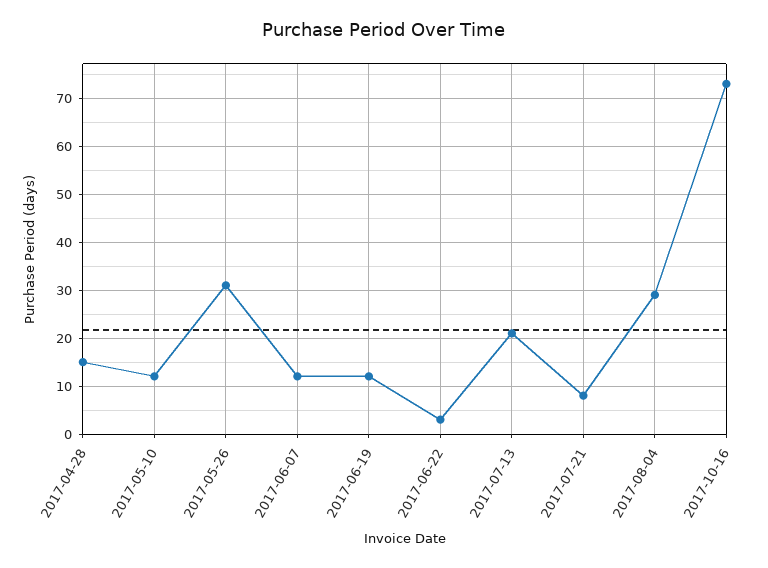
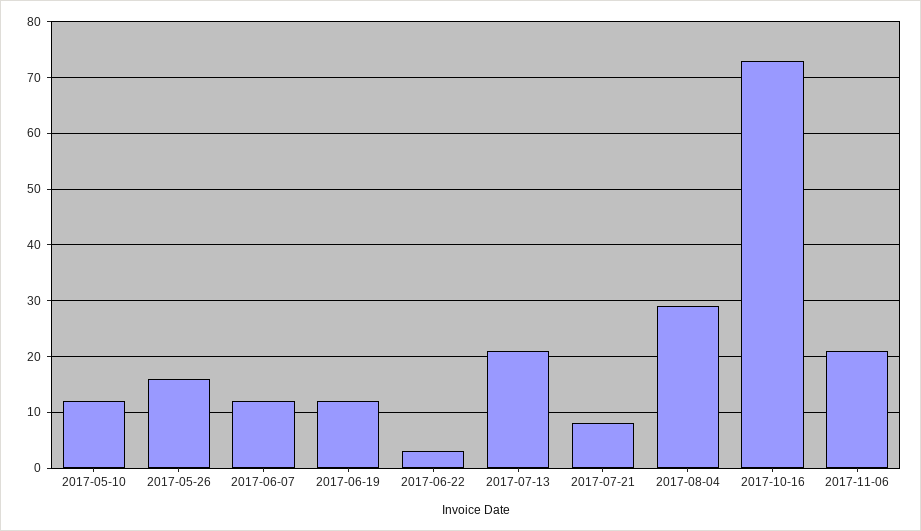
2017-04-28: 15 -> none
2017-05-26: 30 -> 15
2017-11-06: none -> 20

